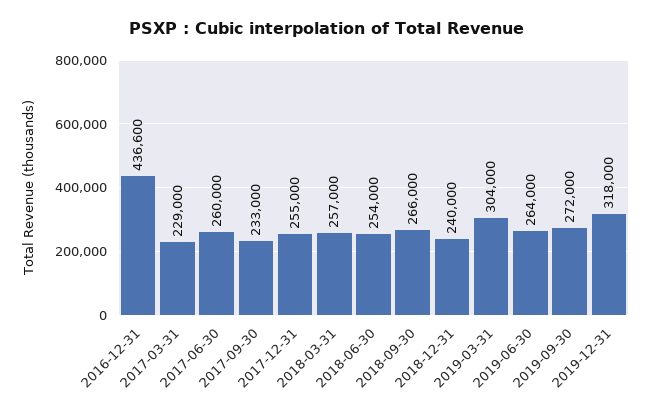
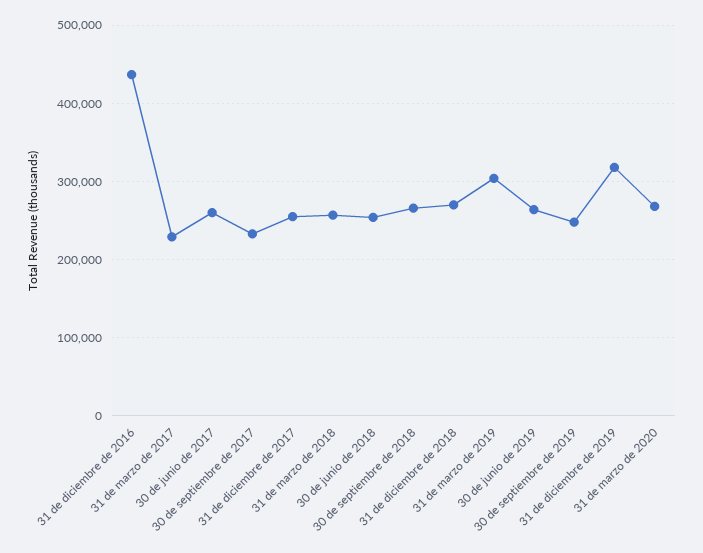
2018-12-31: 240000 -> 270000
2019-09-30: 272000 -> 250000
31 de marzo de 2020: none -> 270000

